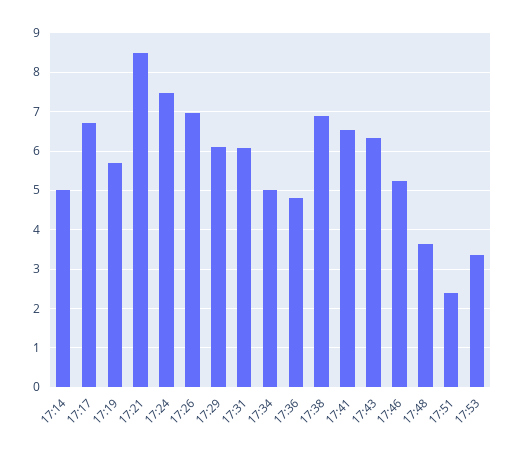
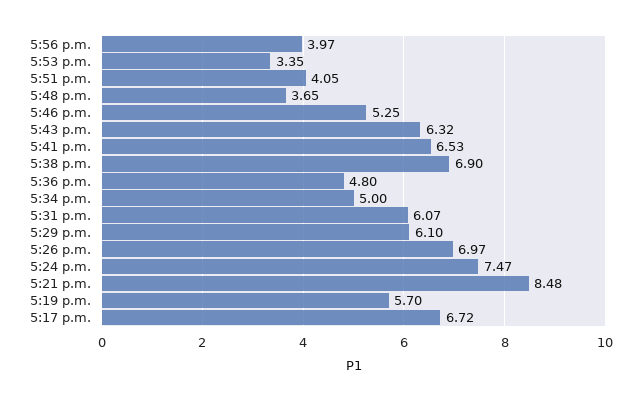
17:14: 5 -> none
17:51: 2.4 -> 4.05
5:56 p.m.: none -> 3.97

